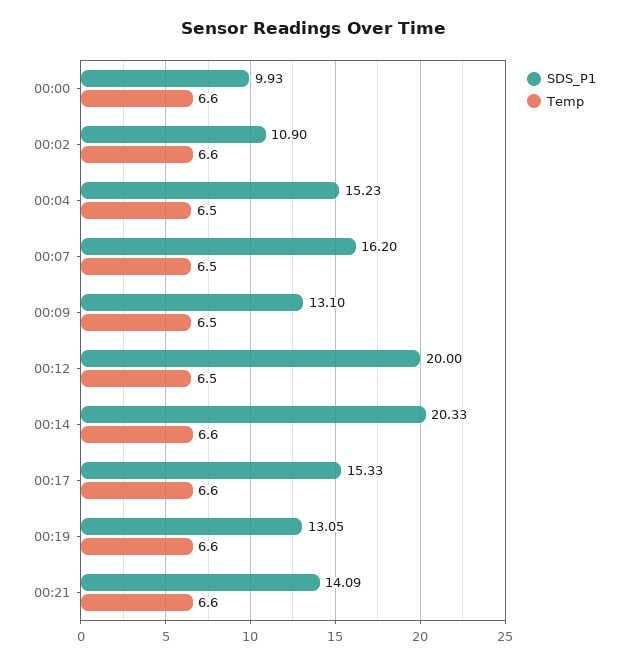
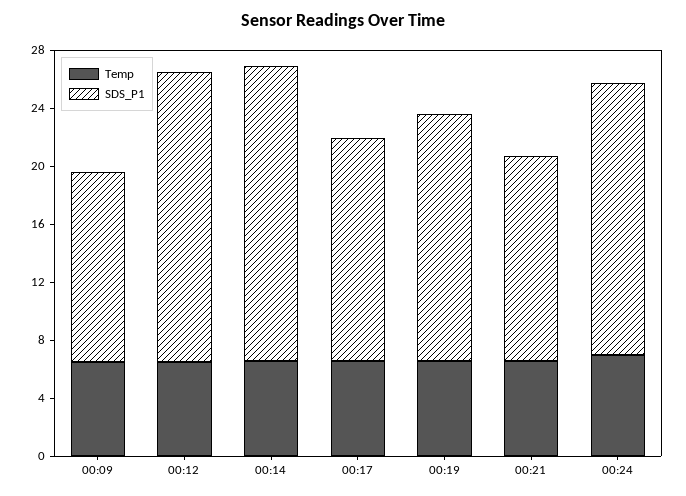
SDS_P1, 00:00: 9.93 -> none
Temp, 00:00: 6.6 -> none
SDS_P1, 00:02: 10.9 -> none
Temp, 00:02: 6.6 -> none
SDS_P1, 00:04: 15.23 -> none
Temp, 00:04: 6.5 -> none
SDS_P1, 00:07: 16.2 -> none
Temp, 00:07: 6.5 -> none
SDS_P1, 00:19: 13.05 -> 17
Temp, 00:24: none -> 7
SDS_P1, 00:24: none -> 19

